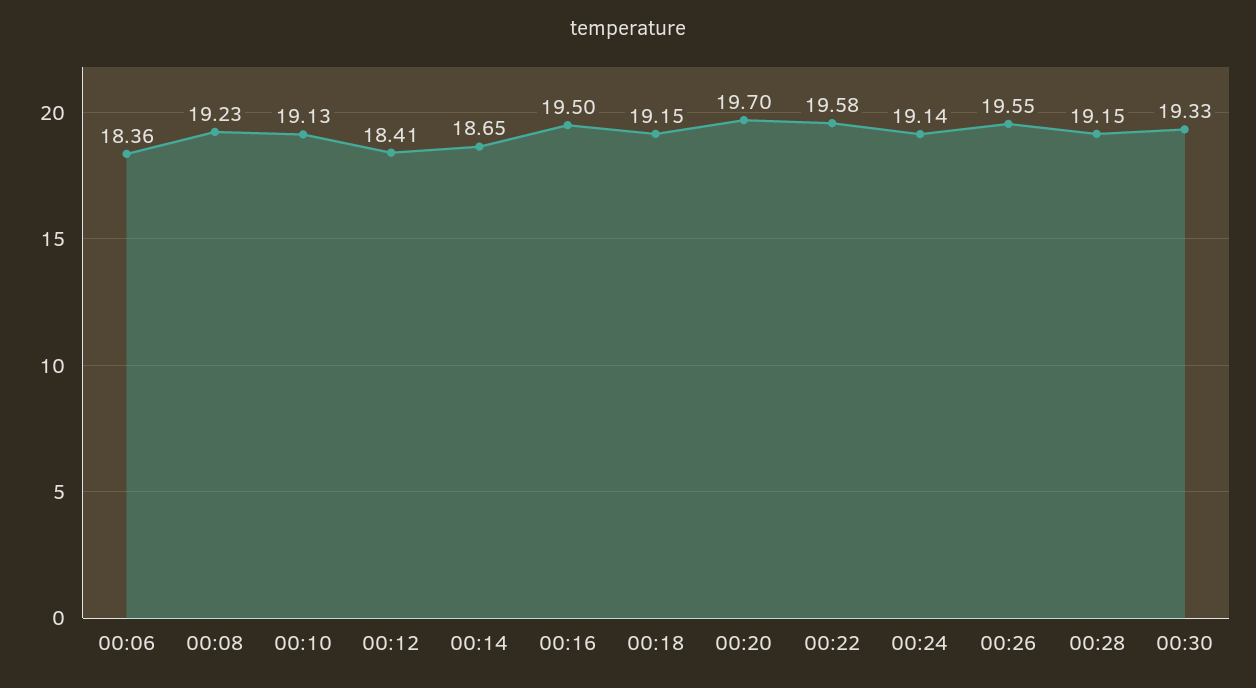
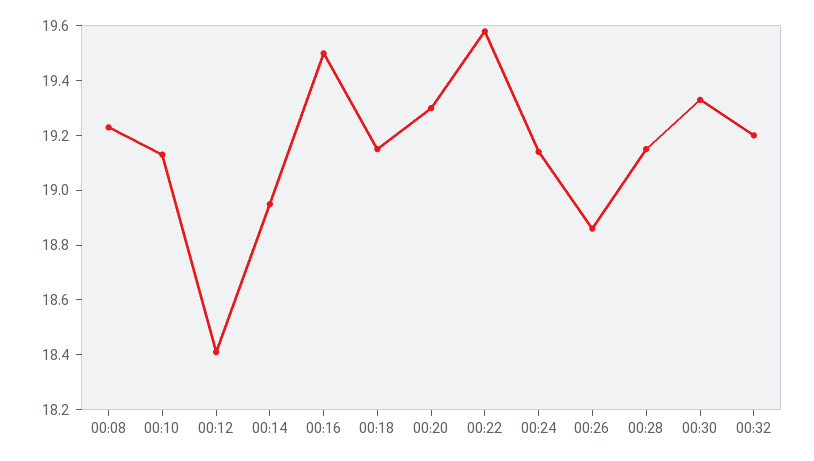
00:06: 18.36 -> none
00:14: 18.65 -> 18.95
00:20: 19.7 -> 19.3
00:26: 19.55 -> 18.85
00:32: none -> 19.2

